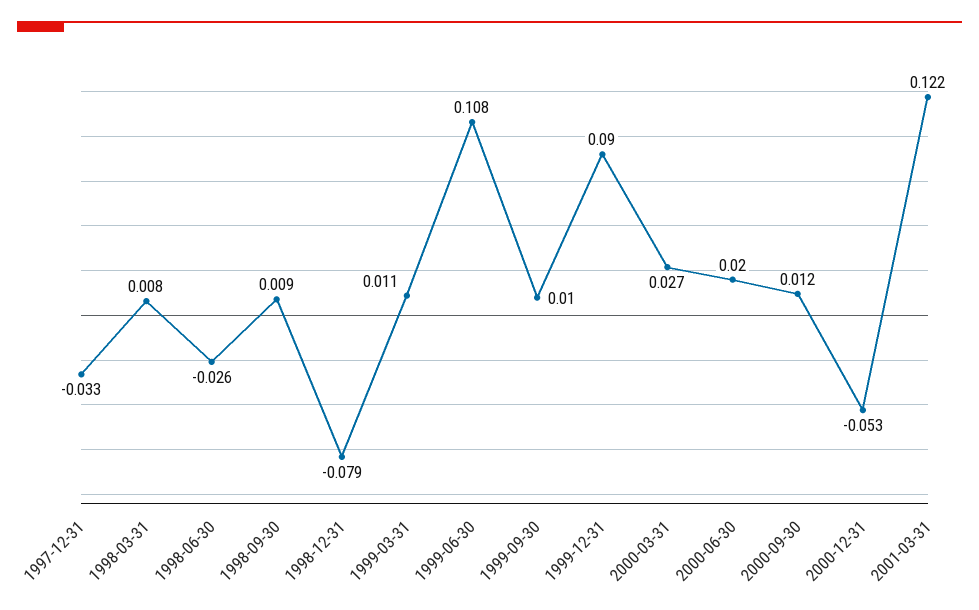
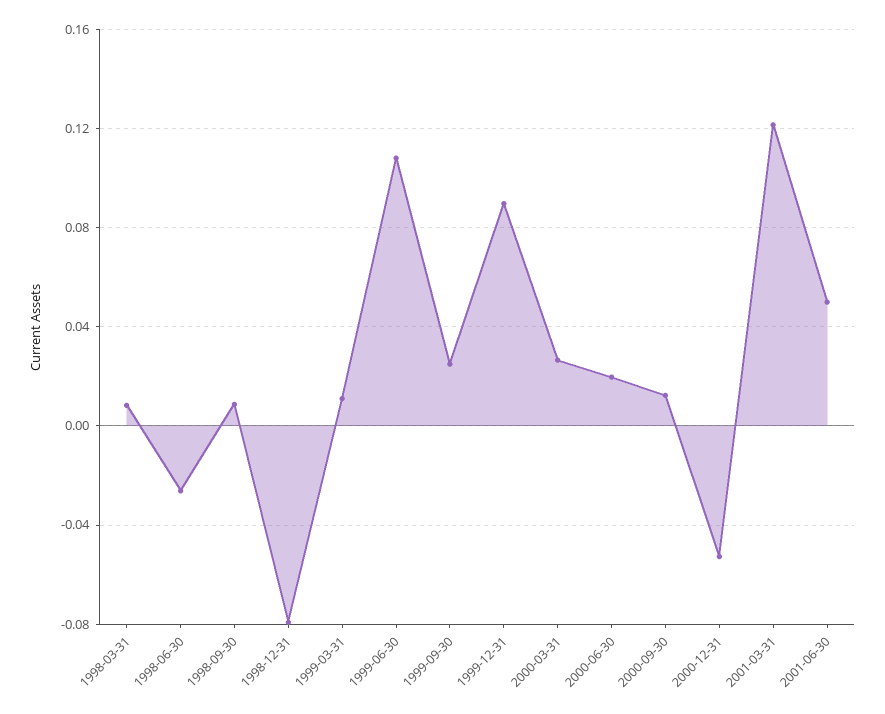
1997-12-31: -0.033 -> none
1999-09-30: 0.01 -> 0.025
2001-06-30: none -> 0.05

